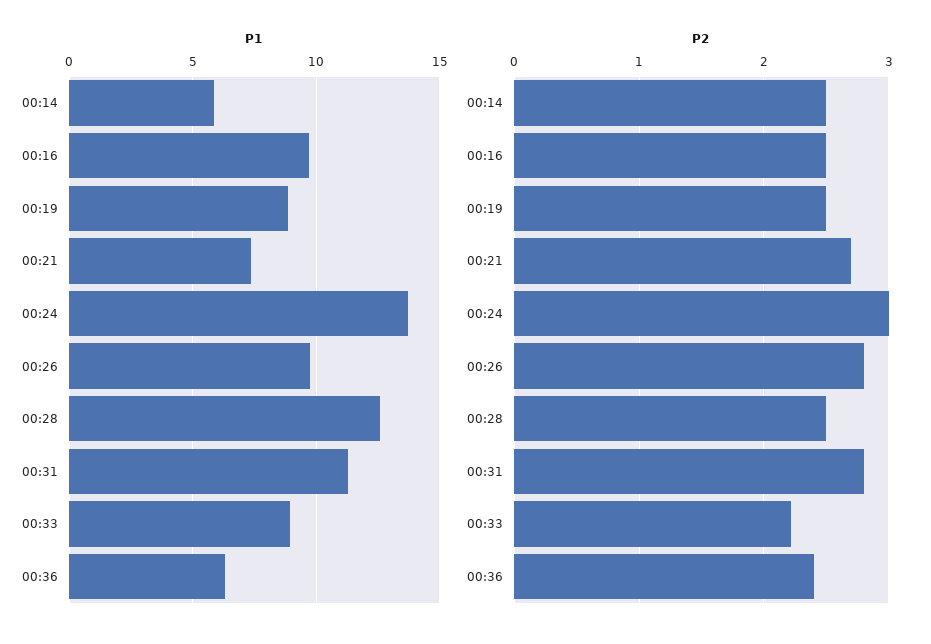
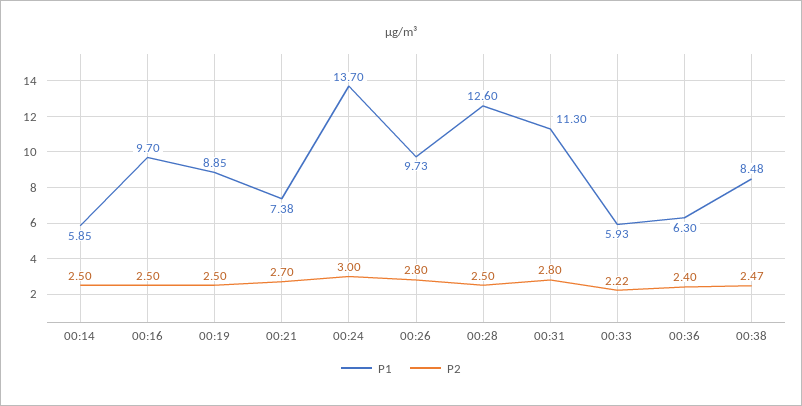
P1, 00:33: 9 -> 5.93
P1, 00:38: none -> 8.48
P2, 00:38: none -> 2.47

